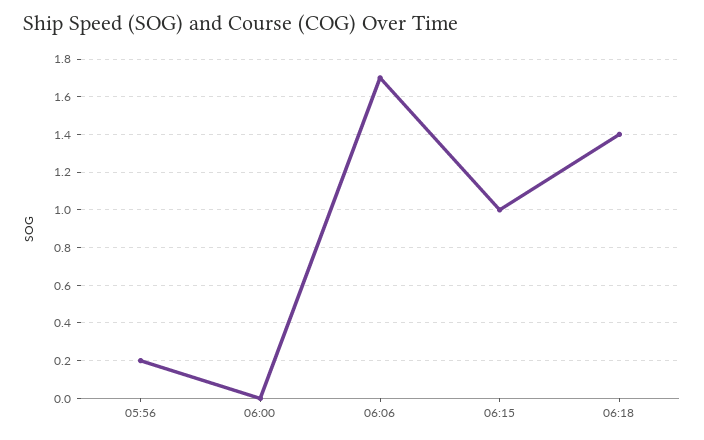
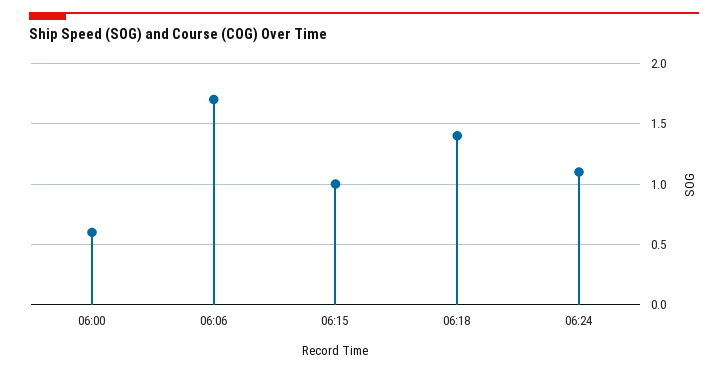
05:56: 0.2 -> none
06:00: 0 -> 0.6
06:24: none -> 1.1

